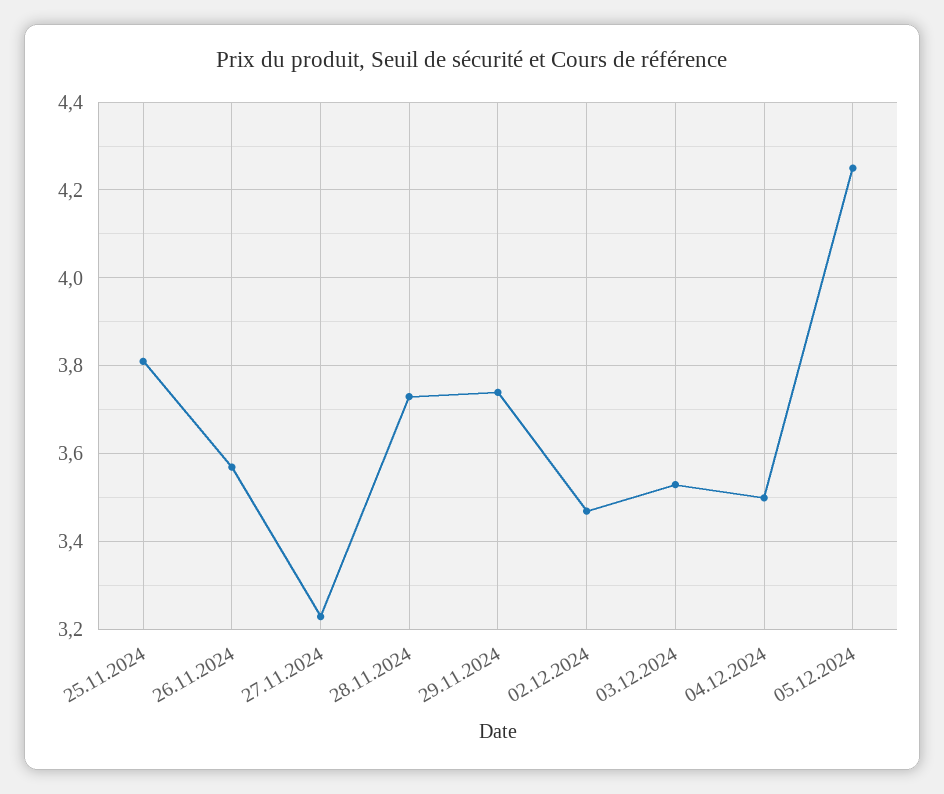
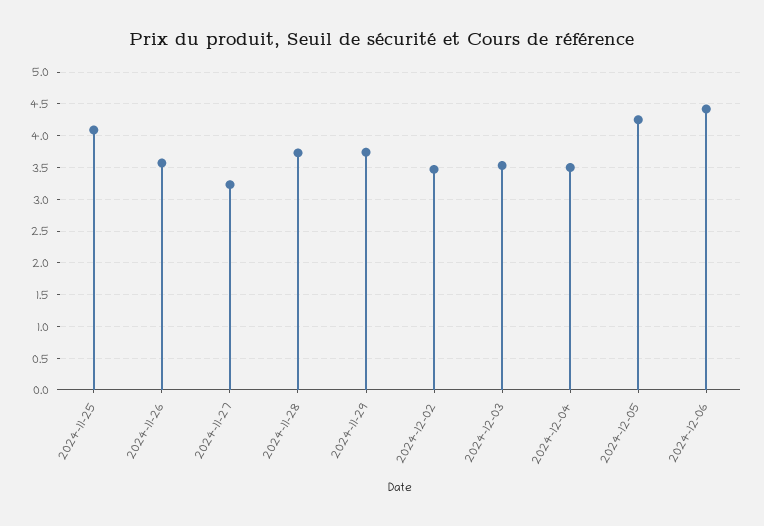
25.11.2024: 3.8 -> 4.1
2024-12-06: none -> 4.4

